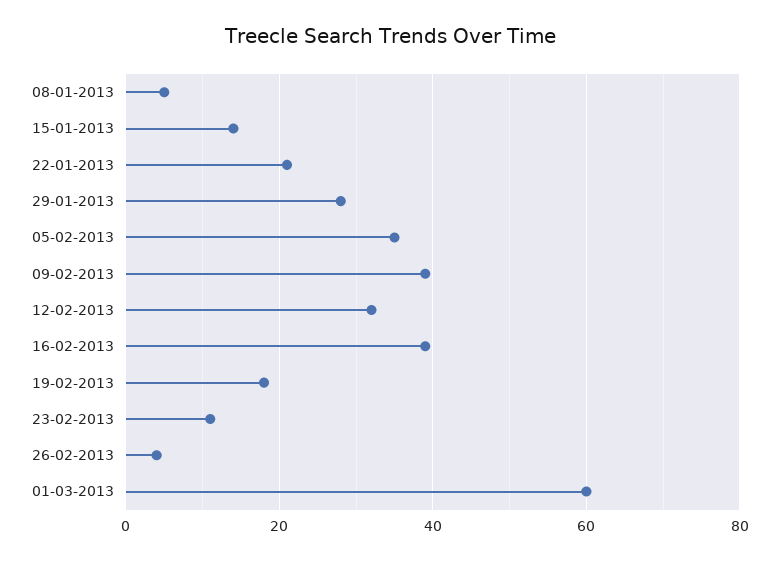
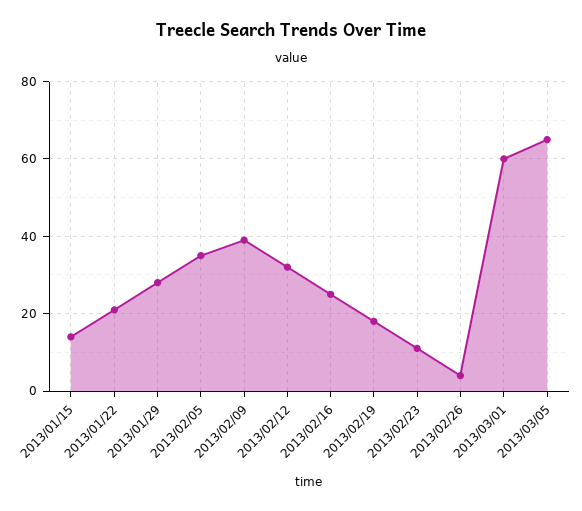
08-01-2013: 5 -> none
16-02-2013: 40 -> 25
2013/03/05: none -> 65

